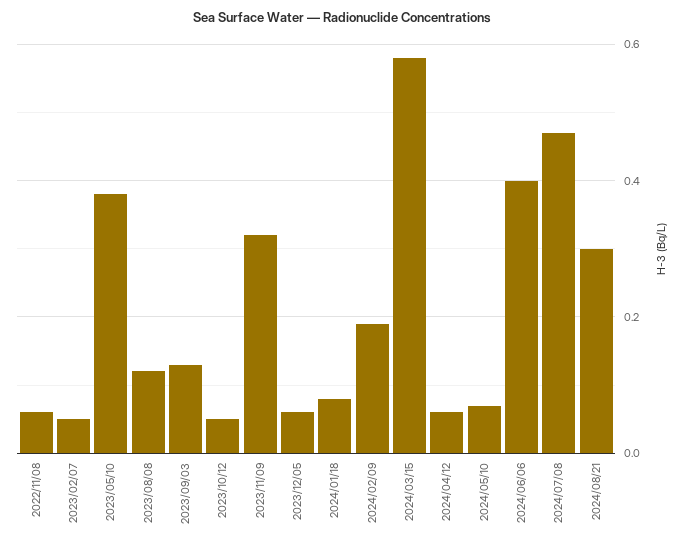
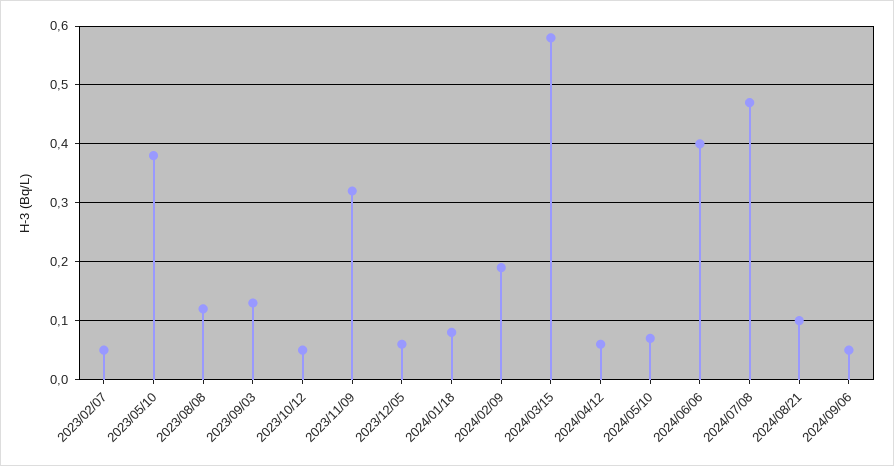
2022/11/08: 0.05 -> none
2024/08/21: 0.3 -> 0.1
2024/09/06: none -> 0.05

